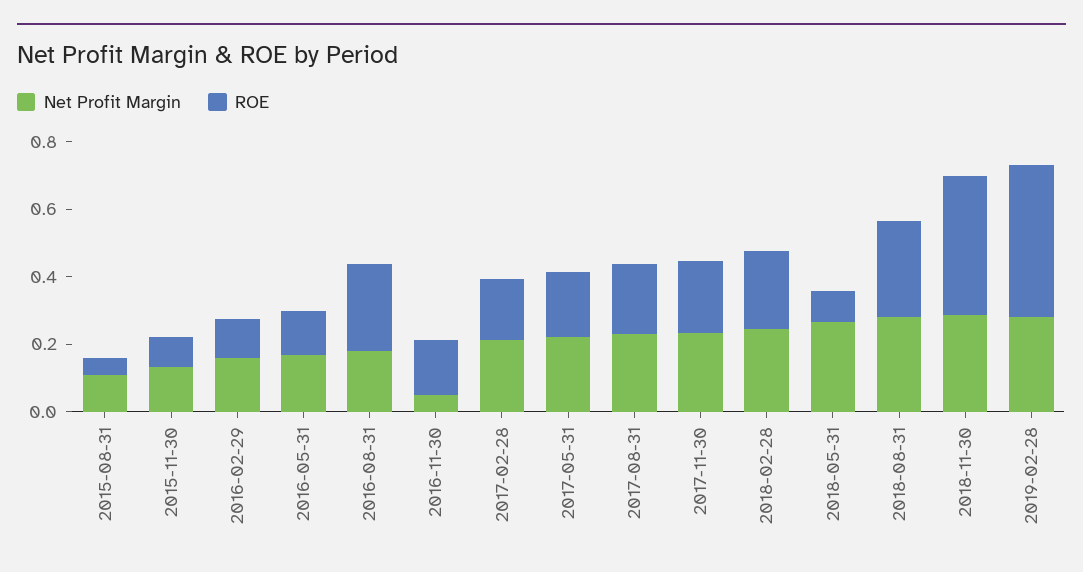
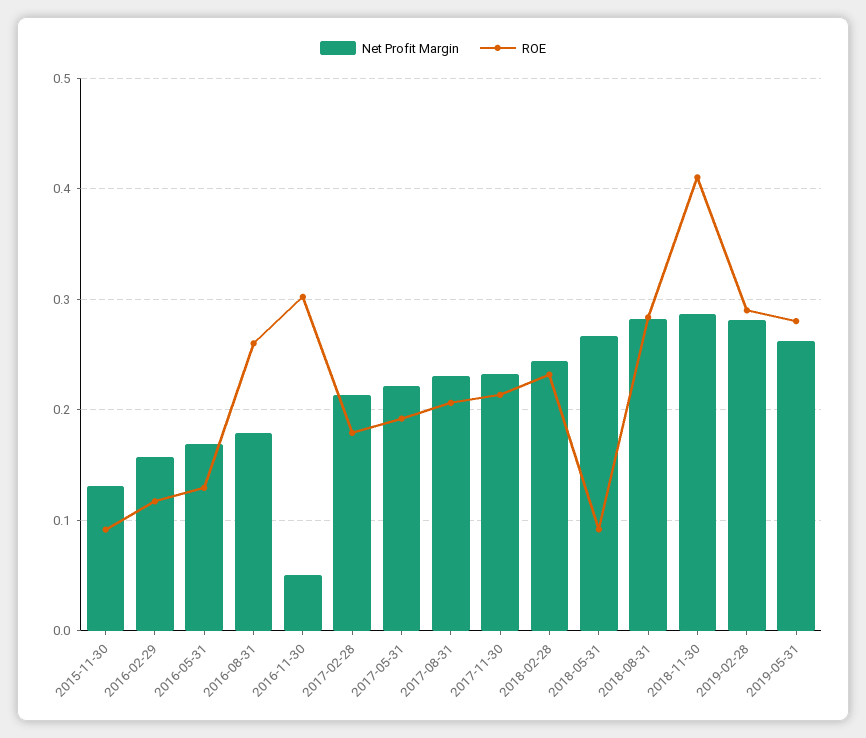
Net Profit Margin, 2015-08-31: 0.1 -> none
ROE, 2015-08-31: 0.05 -> none
ROE, 2016-11-30: 0.15 -> 0.3
ROE, 2019-02-28: 0.45 -> 0.29
Net Profit Margin, 2019-05-31: none -> 0.26
ROE, 2019-05-31: none -> 0.28

